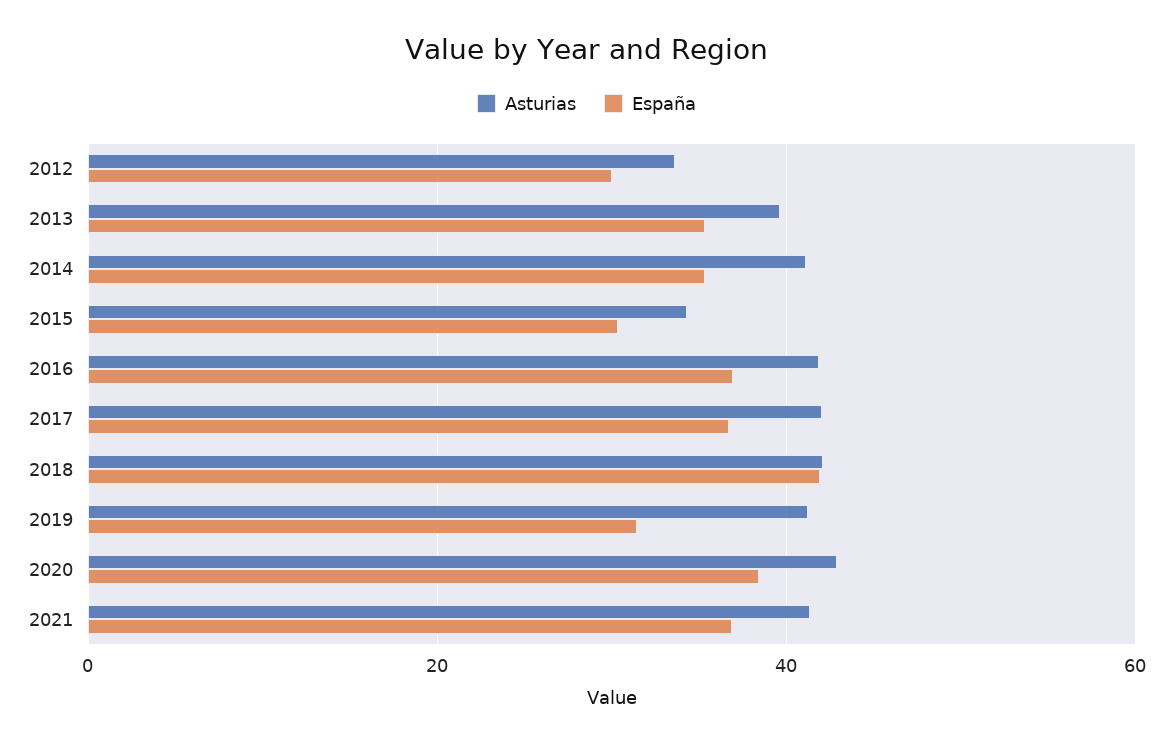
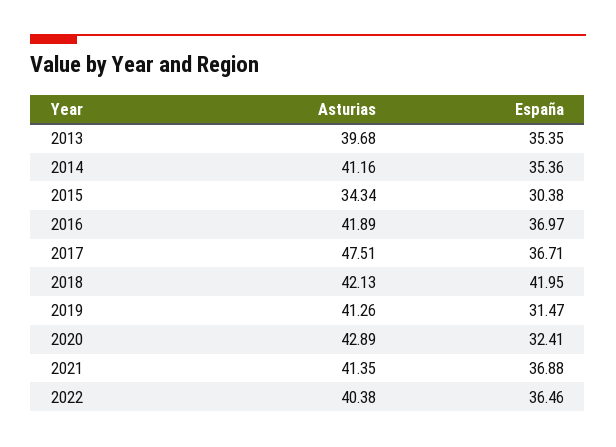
Asturias, 2012: 34 -> none
España, 2012: 30 -> none
Asturias, 2017: 42 -> 47.51
España, 2020: 38 -> 32.41
Asturias, 2022: none -> 40.38
España, 2022: none -> 36.46

